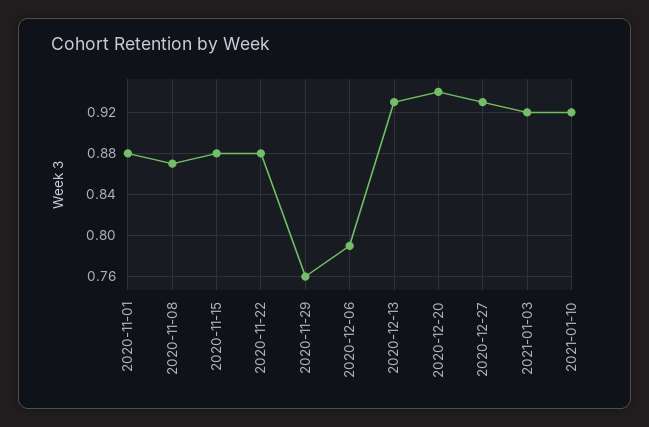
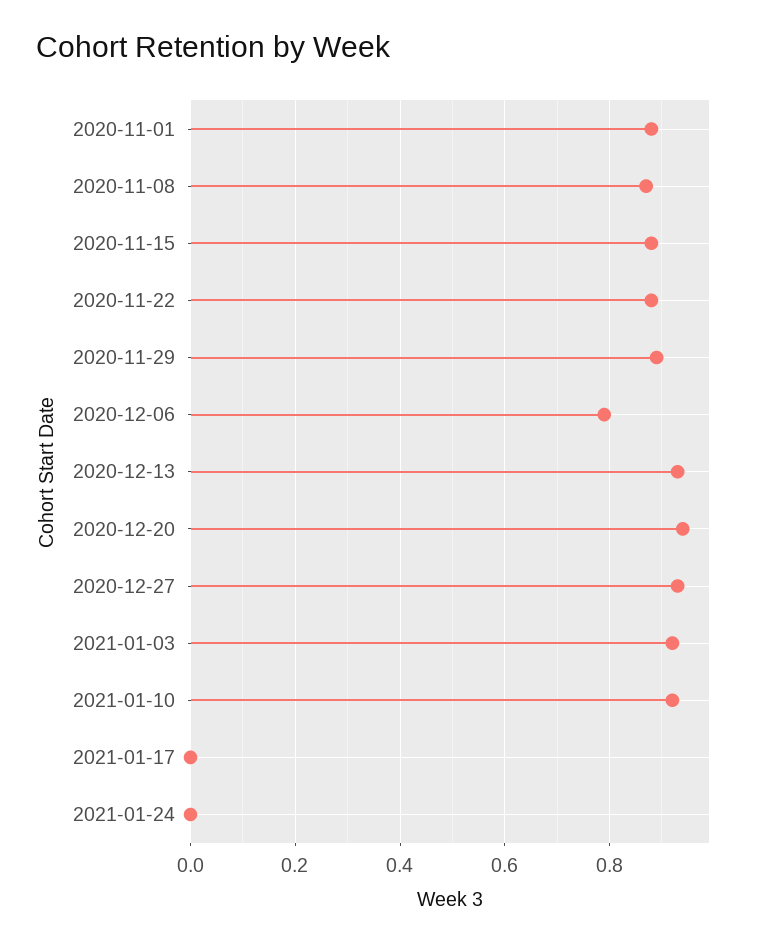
2020-11-29: 0.76 -> 0.9
2021-01-17: none -> 0
2021-01-24: none -> 0

